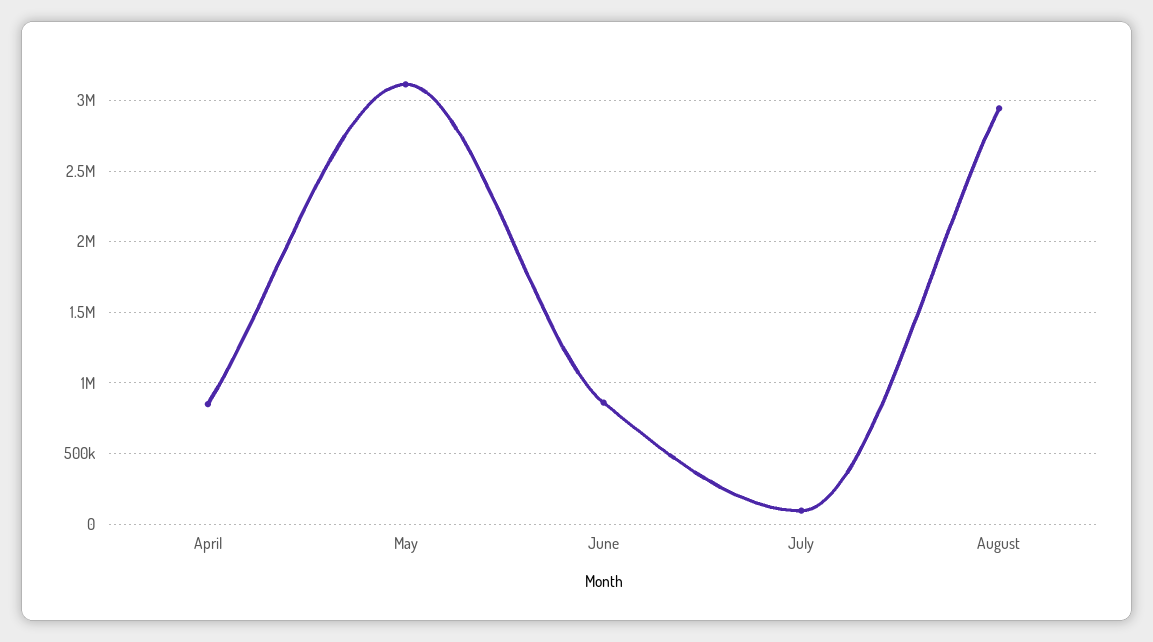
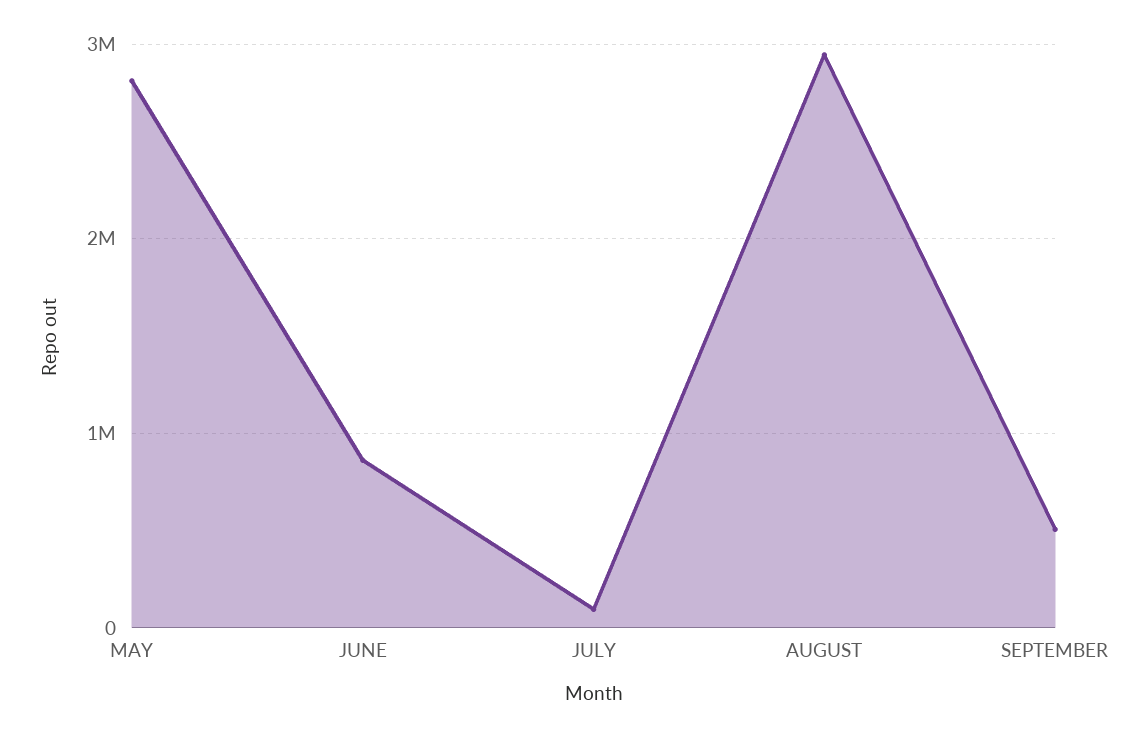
April: 850000 -> none
May: 3100000 -> 2800000
SEPTEMBER: none -> 500000

